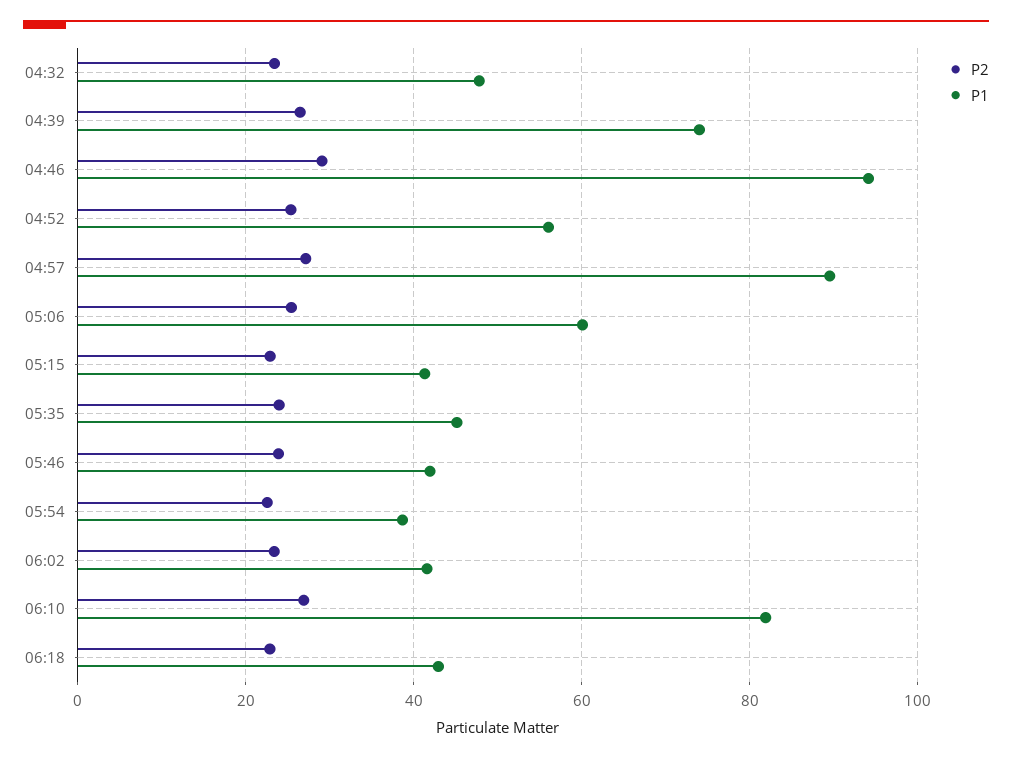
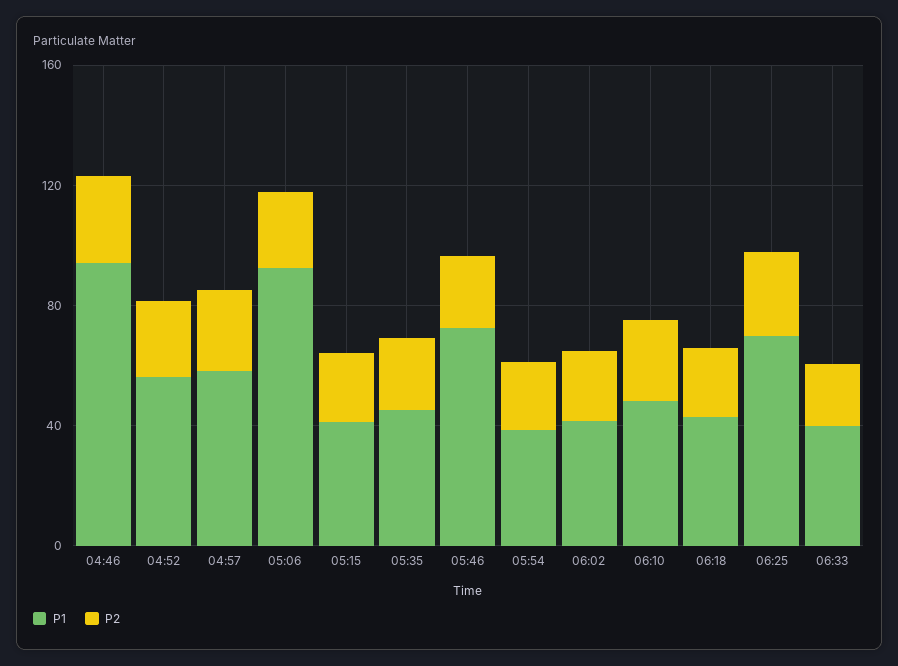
P2, 04:32: 24 -> none
P1, 04:32: 48 -> none
P2, 04:39: 26 -> none
P1, 04:39: 74 -> none
P1, 04:57: 90 -> 60
P1, 05:06: 60 -> 90
P1, 05:46: 42 -> 70
P1, 06:10: 82 -> 50
P1, 06:25: none -> 70
P2, 06:25: none -> 30
P1, 06:33: none -> 40
P2, 06:33: none -> 20

